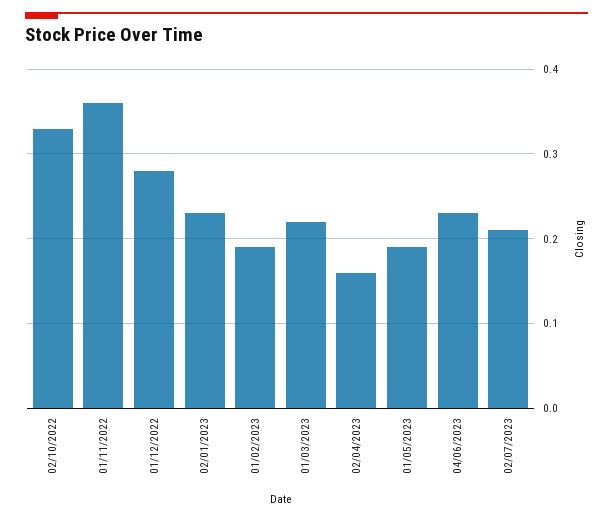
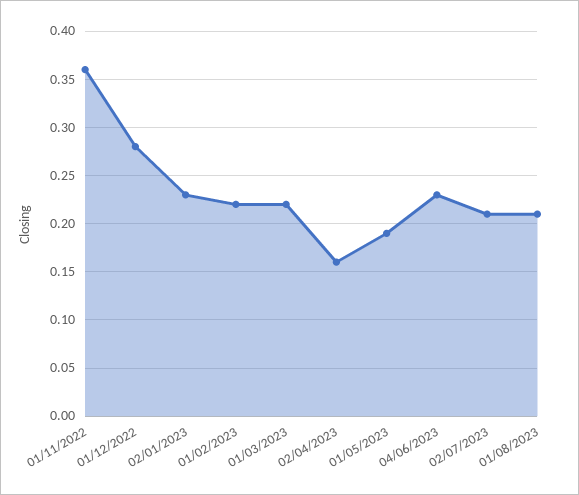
02/10/2022: 0.33 -> none
01/02/2023: 0.19 -> 0.22
01/08/2023: none -> 0.21

